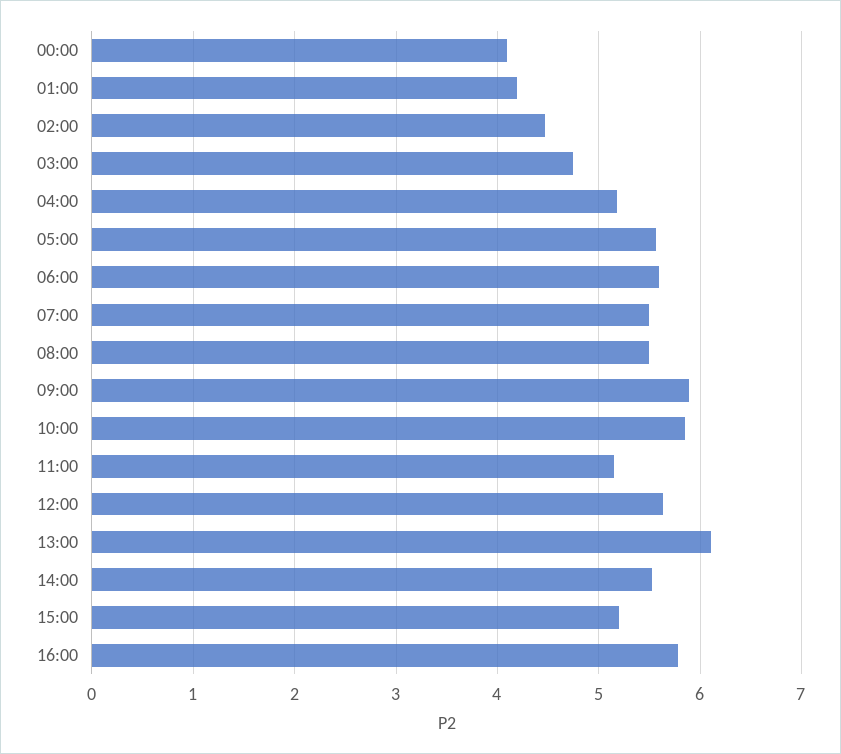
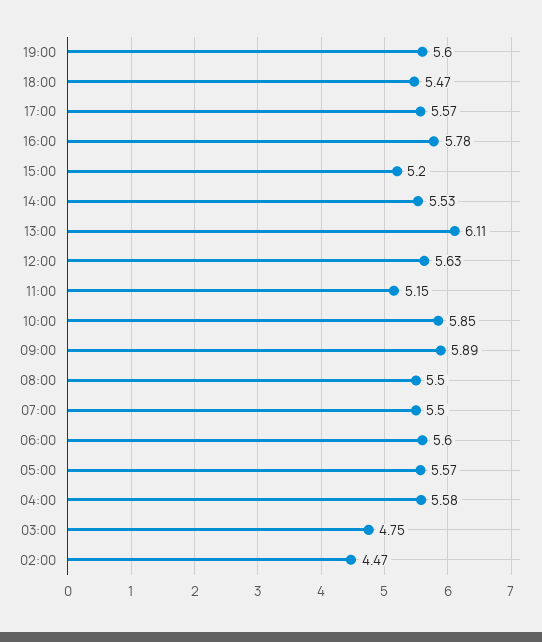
00:00: 4.1 -> none
01:00: 4.2 -> none
04:00: 5.2 -> 5.58
19:00: none -> 5.6
18:00: none -> 5.47
17:00: none -> 5.57

